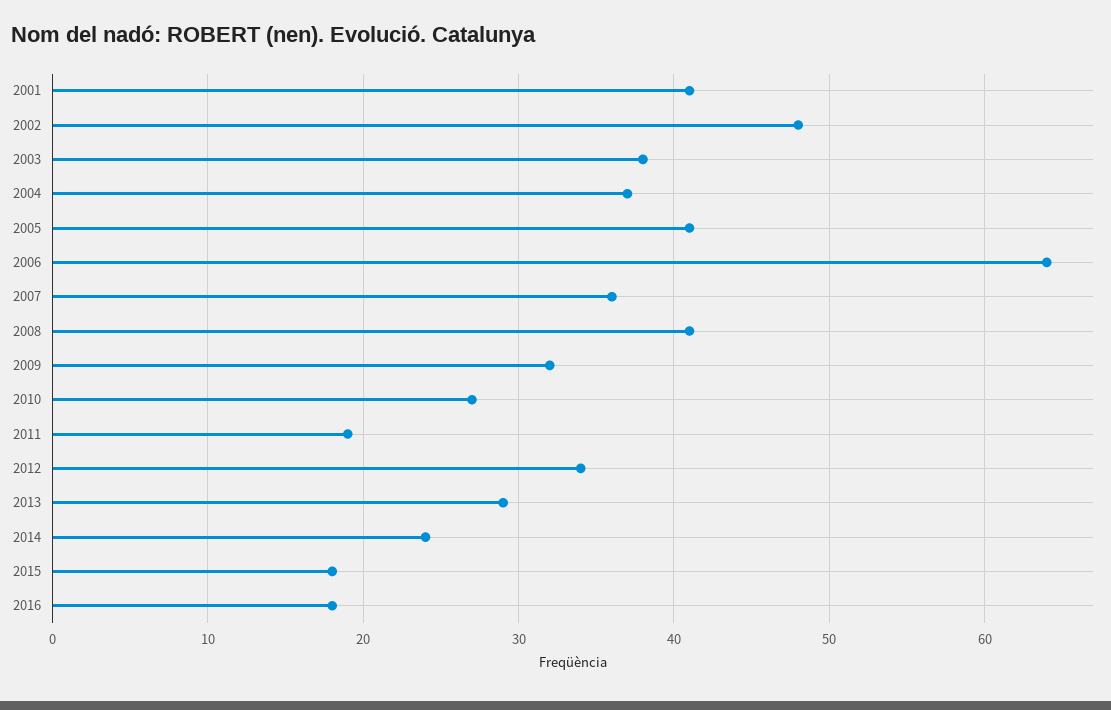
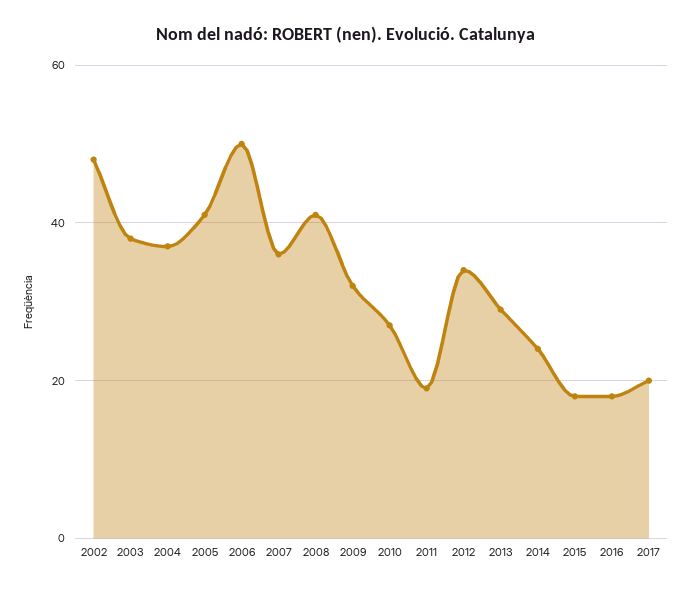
2001: 41 -> none
2006: 64 -> 50
2017: none -> 20

